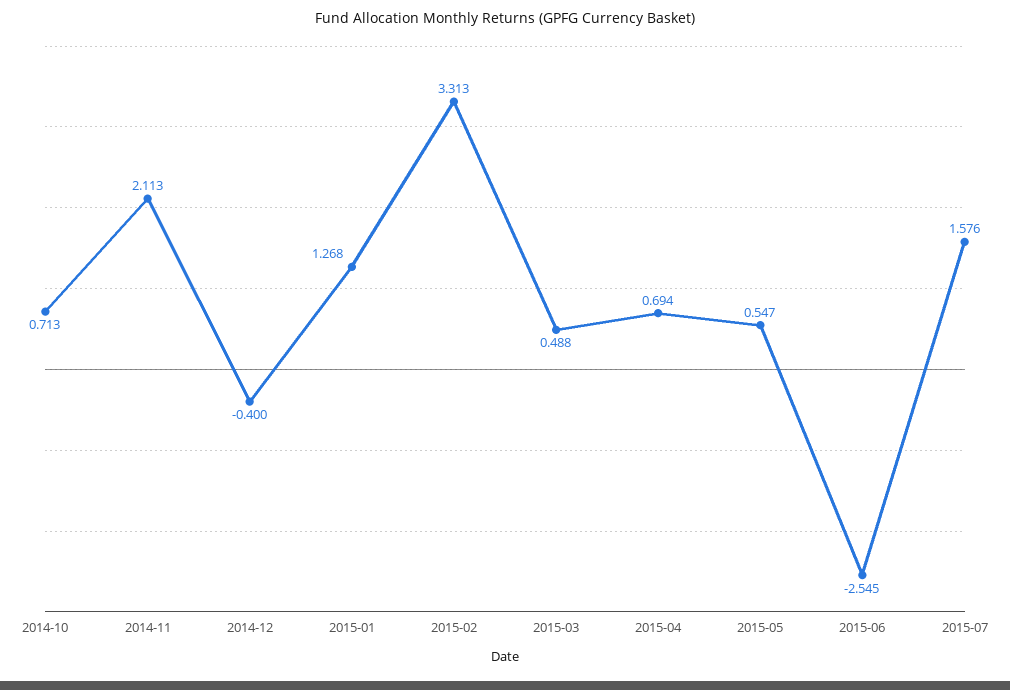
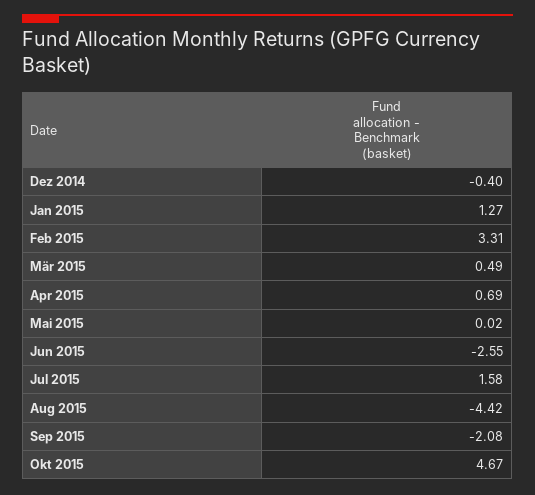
2014-10: 0.713 -> none
2014-11: 2.113 -> none
2015-05: 0.547 -> 0.02
Aug 2015: none -> -4.42
Sep 2015: none -> -2.08
Okt 2015: none -> 4.67

